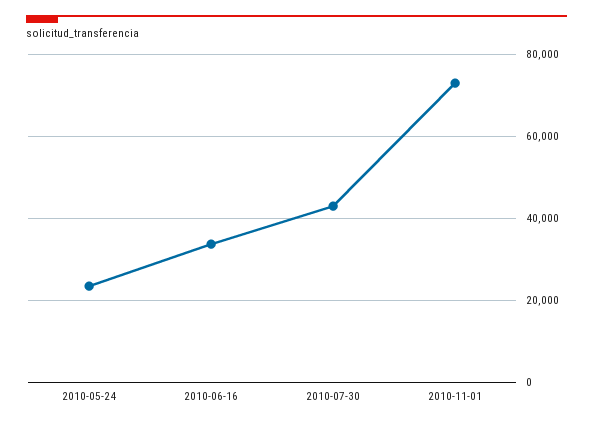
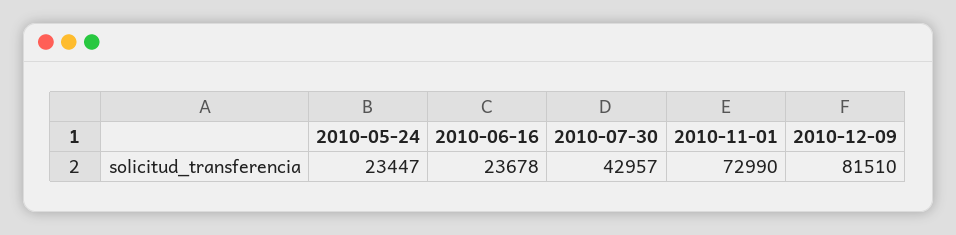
2010-06-16: 34000 -> 23678
2010-12-09: none -> 81510

